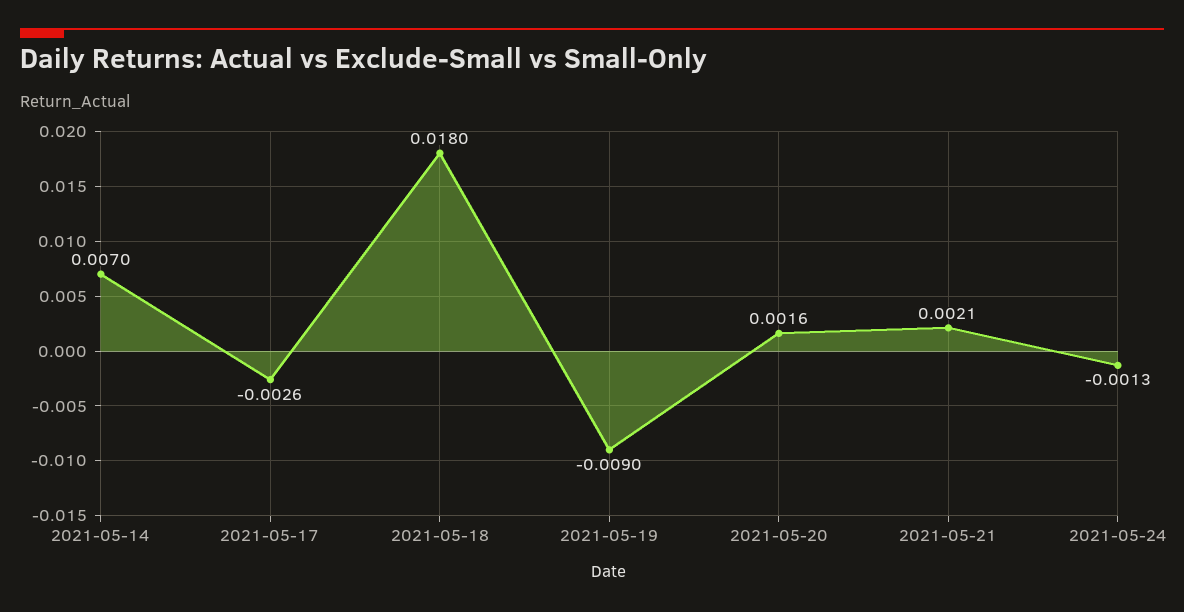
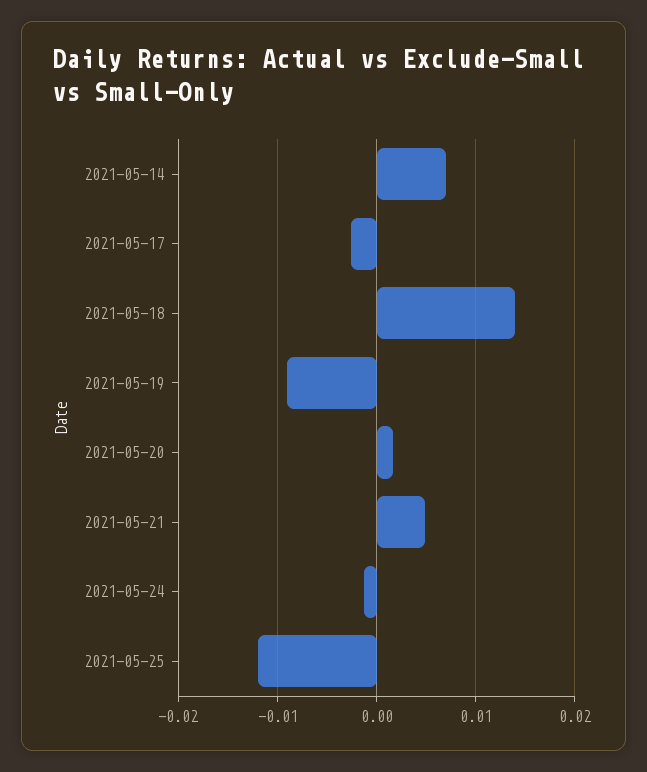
2021-05-18: 0.018 -> 0.014
2021-05-21: 0.0021 -> 0.005
2021-05-25: none -> -0.012

